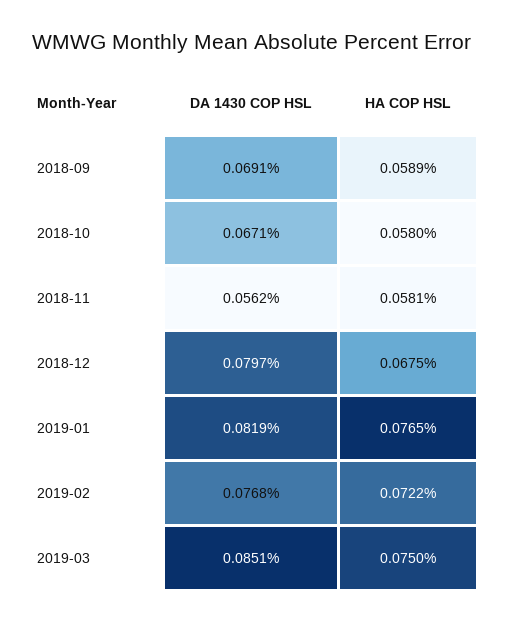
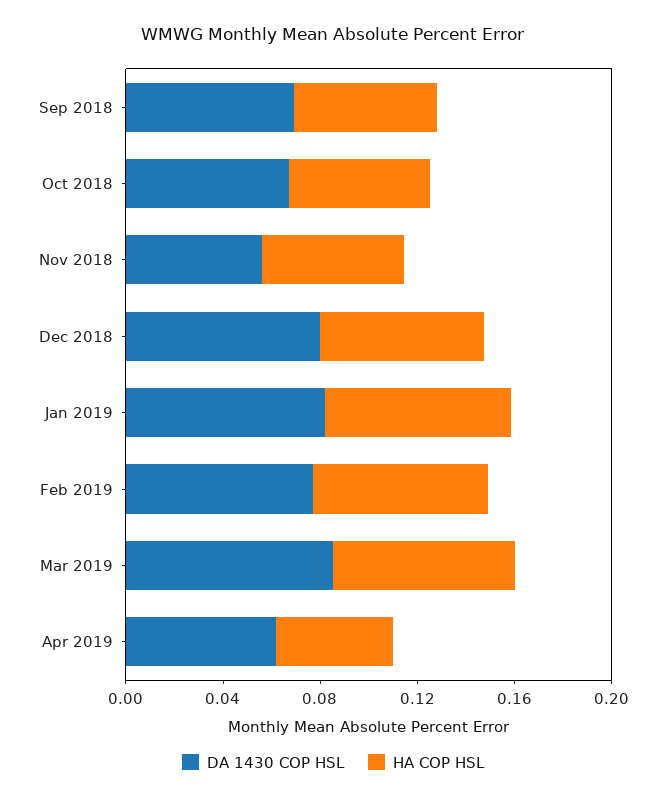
DA 1430 COP HSL, Apr 2019: none -> 0.06
HA COP HSL, Apr 2019: none -> 0.05

